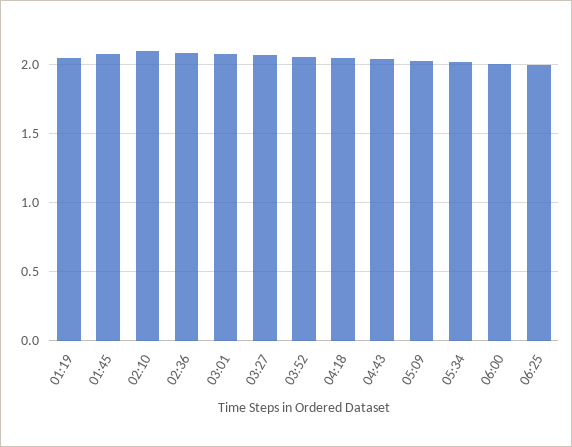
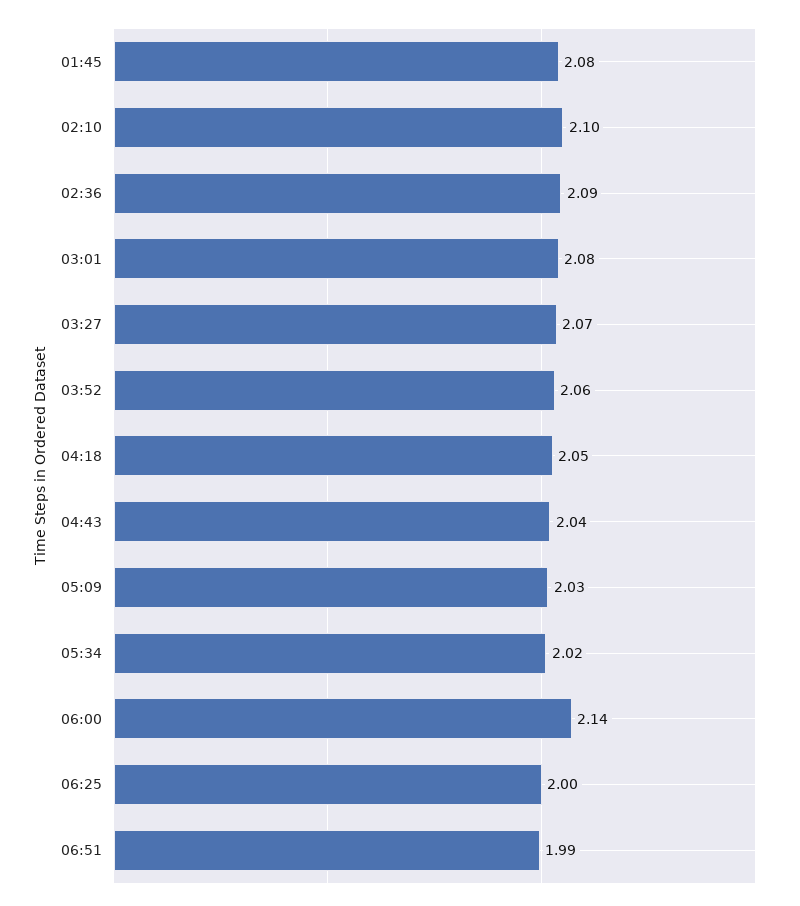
01:19: 2.05 -> none
06:00: 2 -> 2.14
06:51: none -> 1.99

